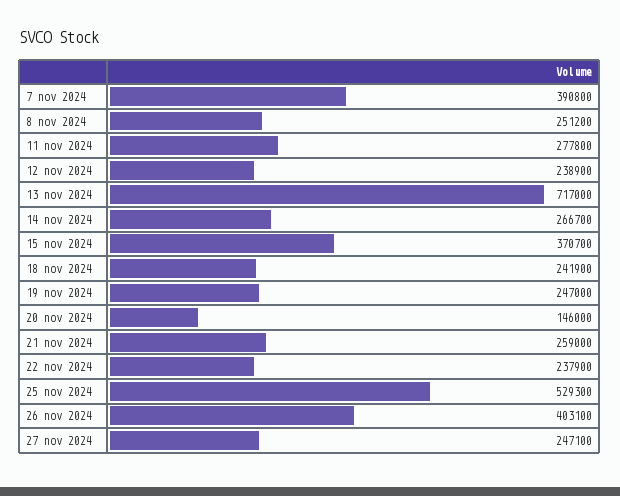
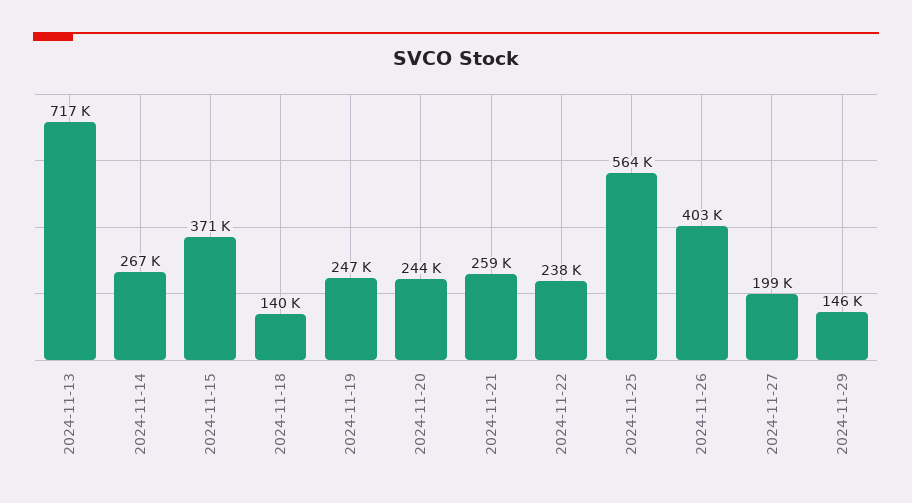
7 nov 2024: 390800 -> none
8 nov 2024: 251200 -> none
11 nov 2024: 277800 -> none
12 nov 2024: 238900 -> none
18 nov 2024: 241900 -> 140000
20 nov 2024: 146000 -> 244000
25 nov 2024: 529300 -> 564000
27 nov 2024: 247100 -> 199000
2024-11-29: none -> 146000

